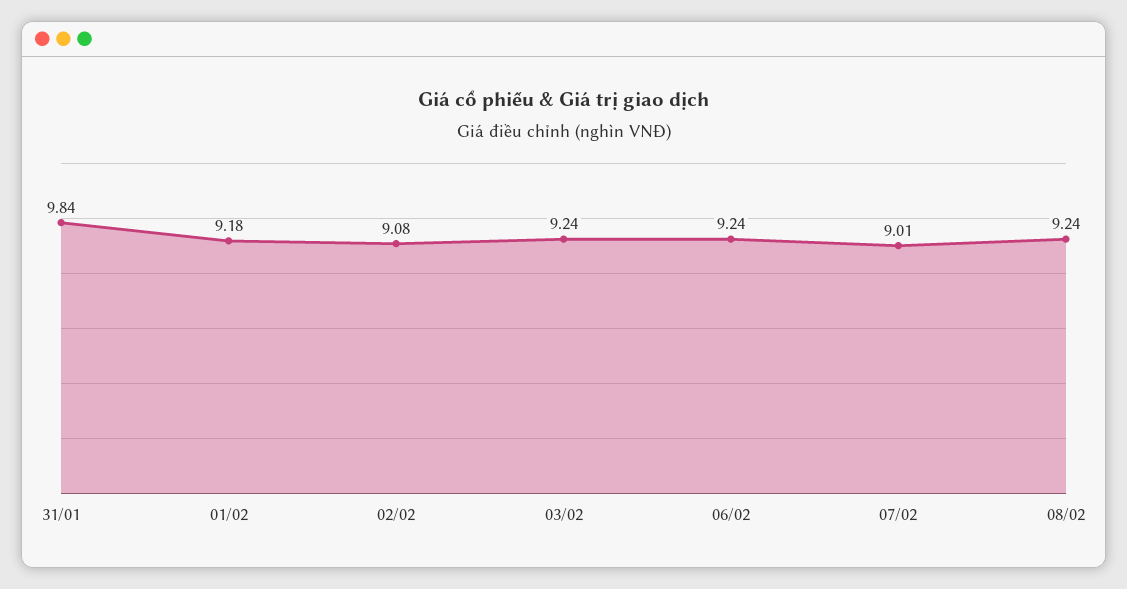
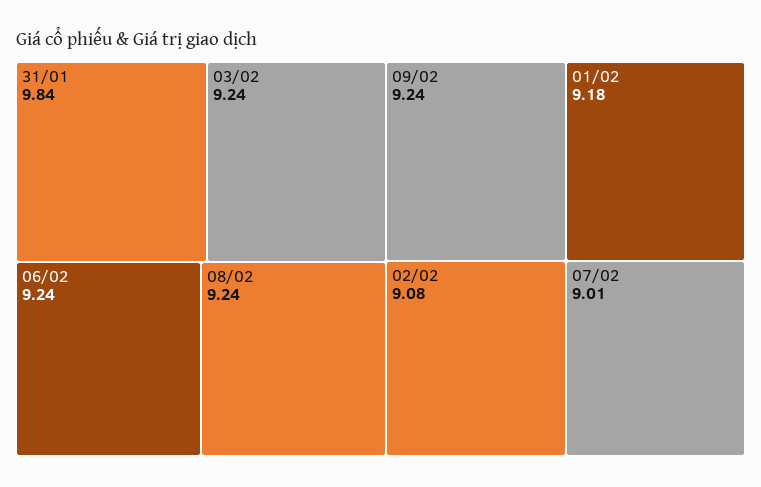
09/02: none -> 9.24

